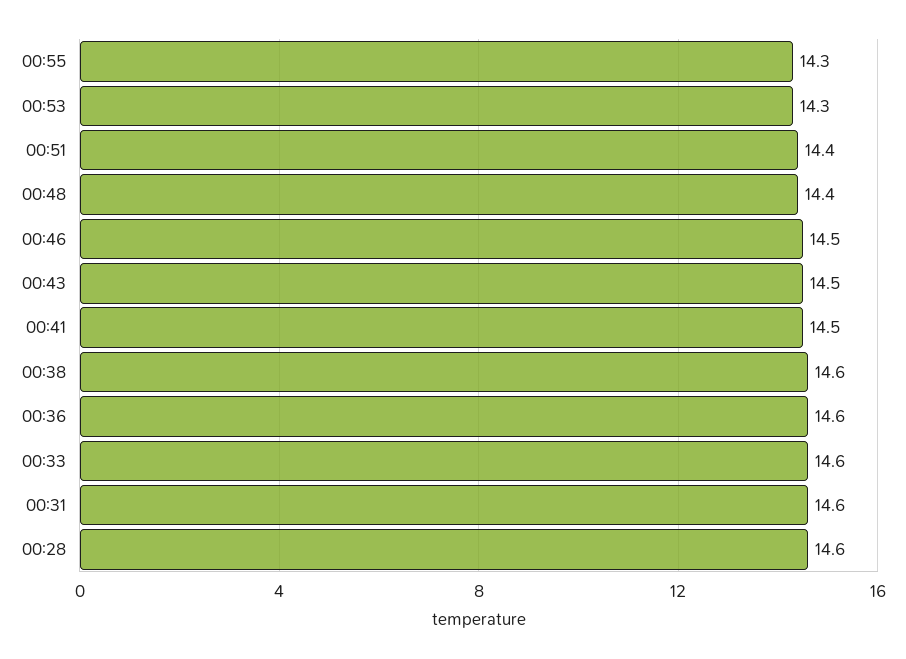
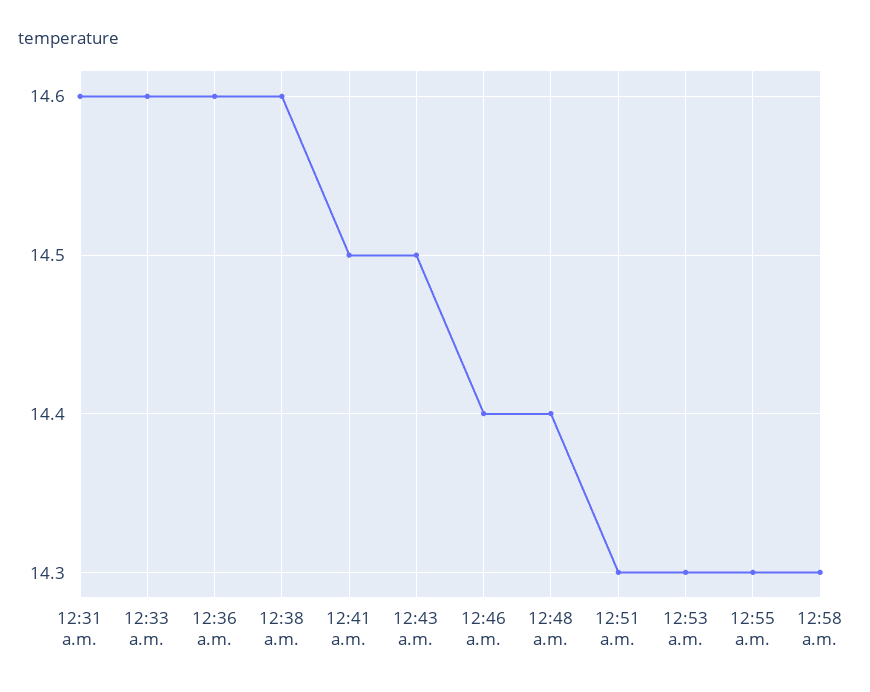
00:51: 14.4 -> 14.3
00:46: 14.5 -> 14.4
00:28: 14.6 -> none
12:58 a.m.: none -> 14.3

